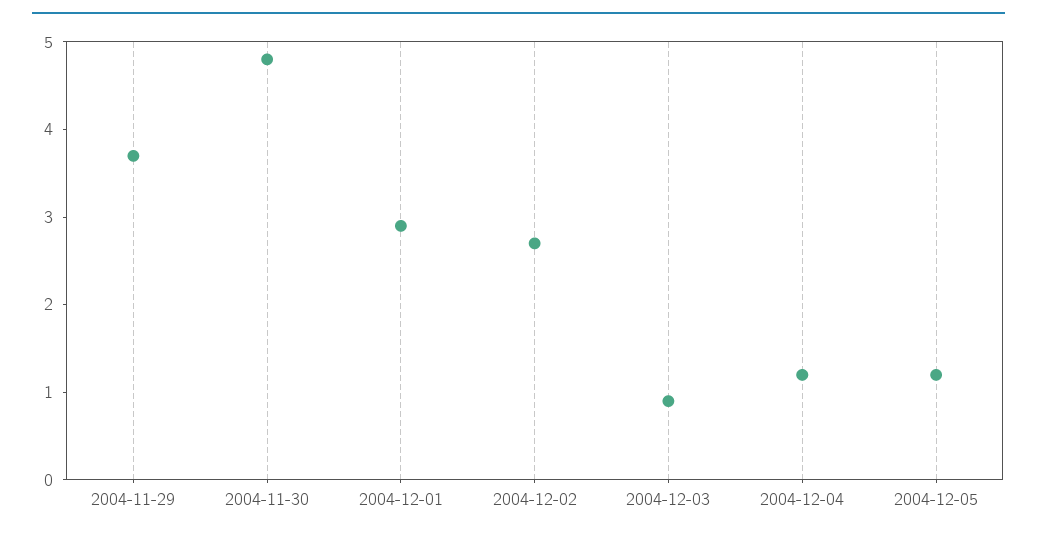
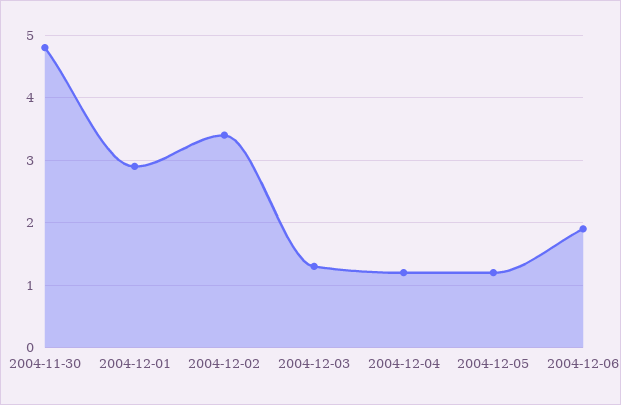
2004-11-29: 3.7 -> none
2004-12-02: 2.7 -> 3.4
2004-12-03: 0.9 -> 1.3
2004-12-06: none -> 1.9

